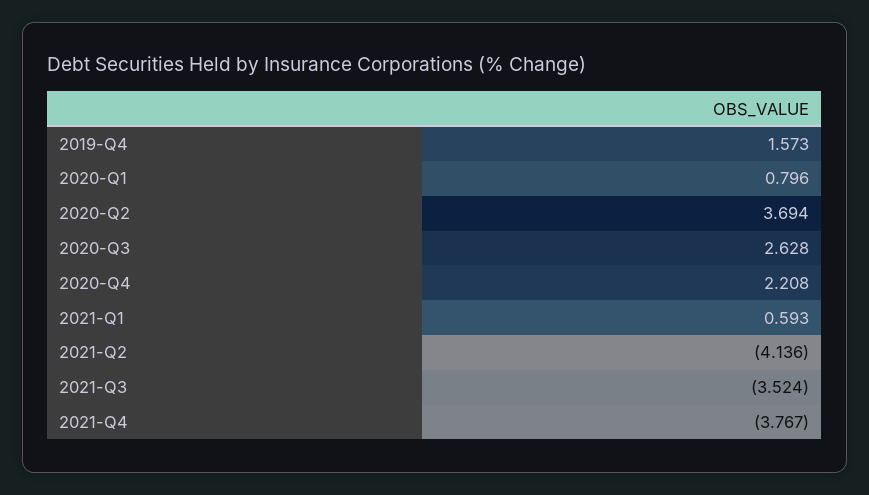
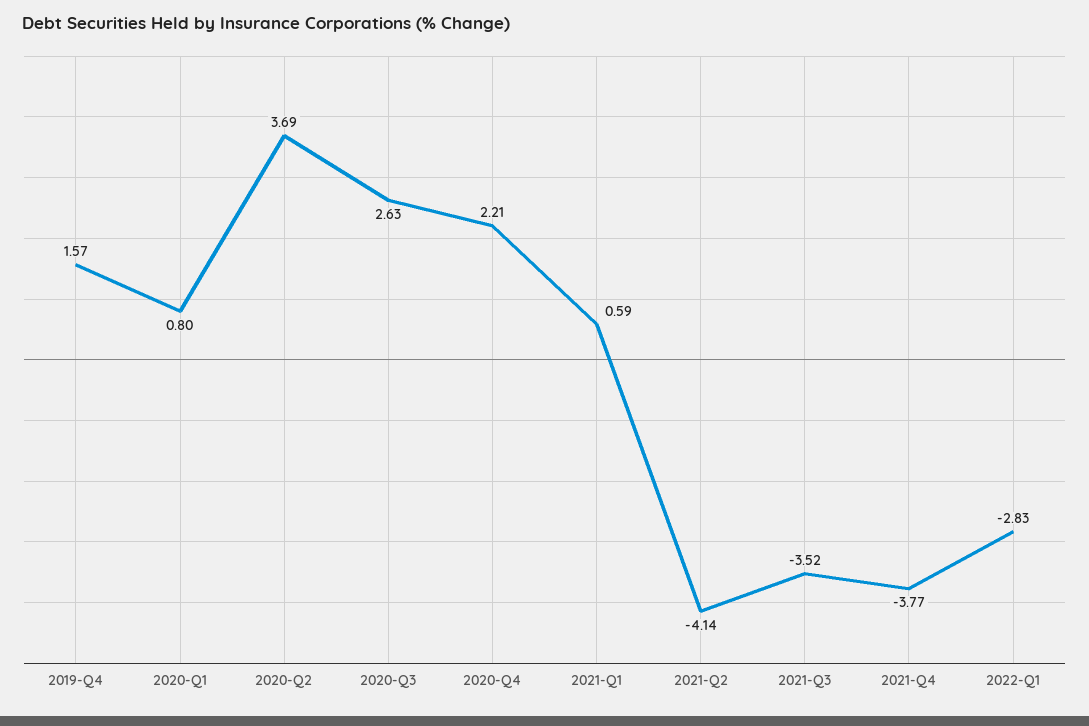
2022-Q1: none -> -2.83

